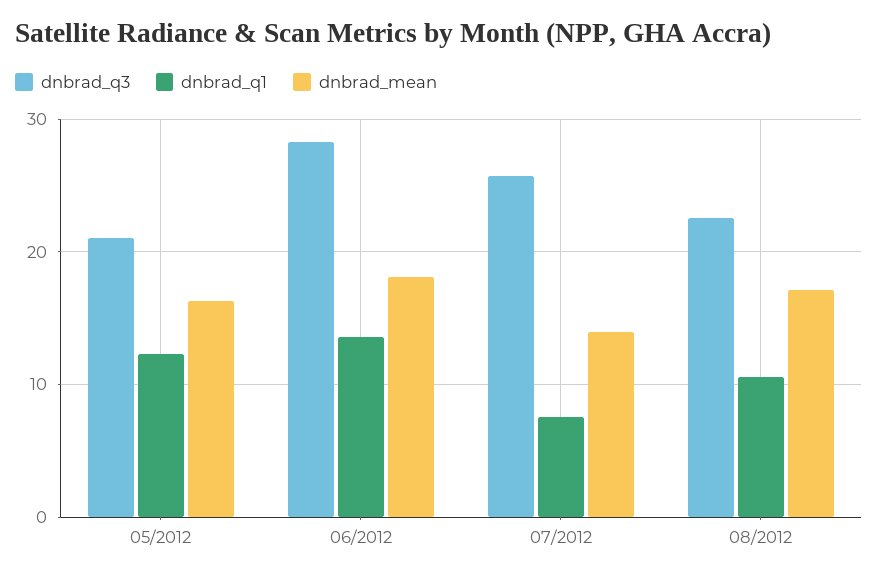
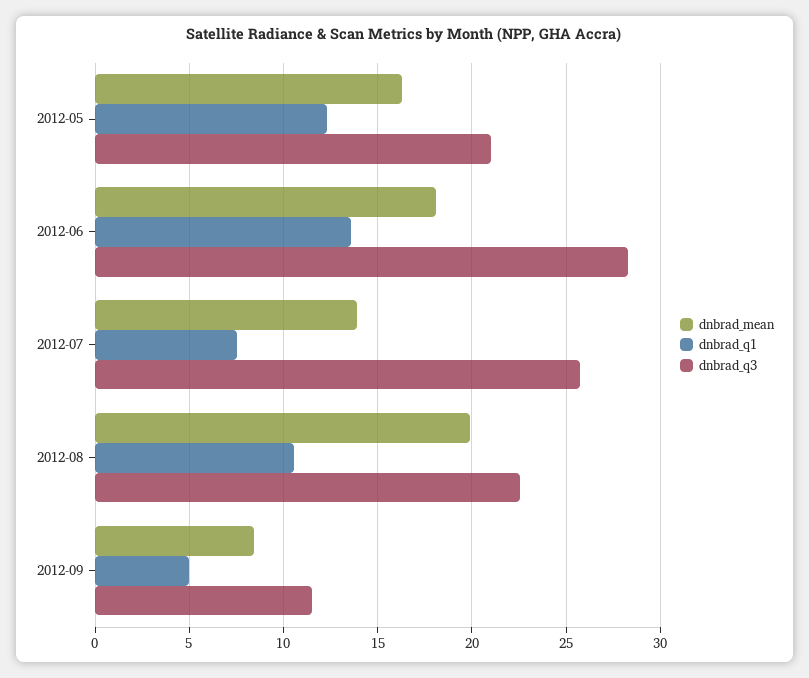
dnbrad_mean, 08/2012: 17 -> 20
dnbrad_mean, 2012-09: none -> 8.5
dnbrad_q1, 2012-09: none -> 5
dnbrad_q3, 2012-09: none -> 11.5

